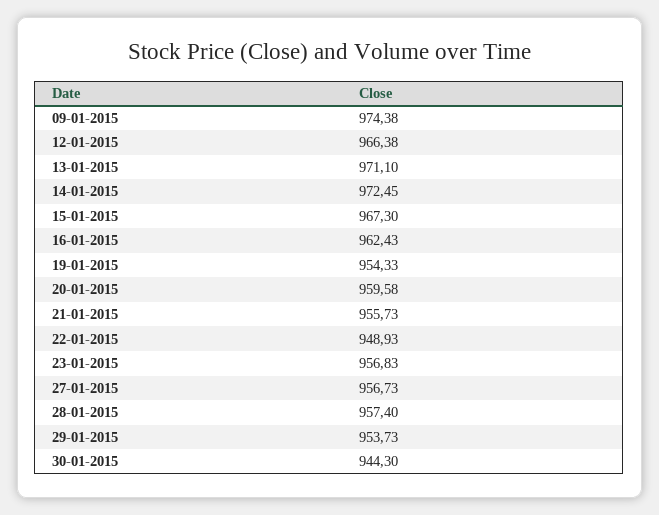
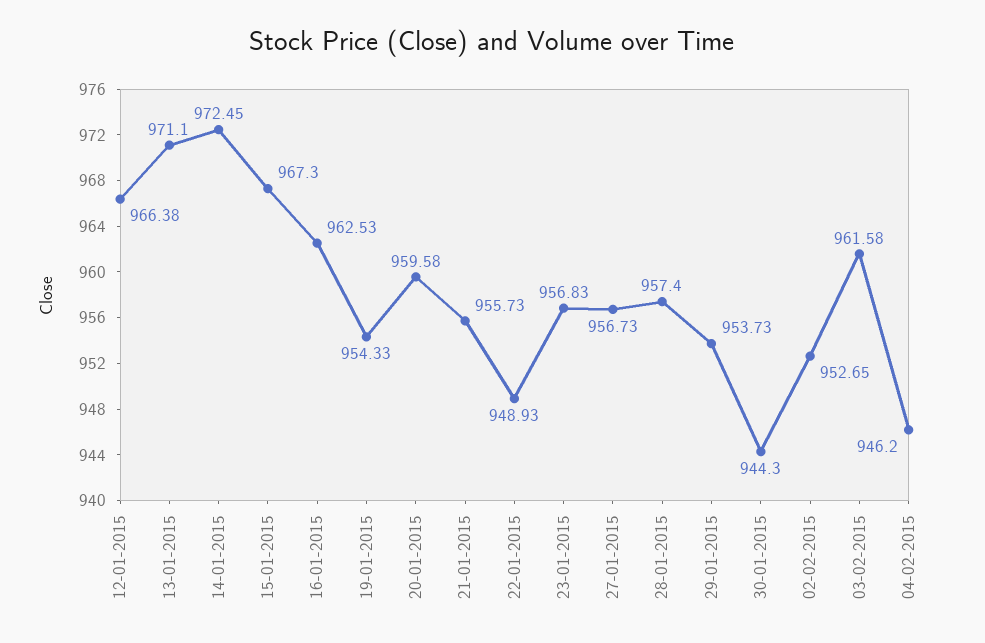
09-01-2015: 974.38 -> none
16-01-2015: 962.43 -> 962.53
02-02-2015: none -> 952.65
03-02-2015: none -> 961.58
04-02-2015: none -> 946.2

